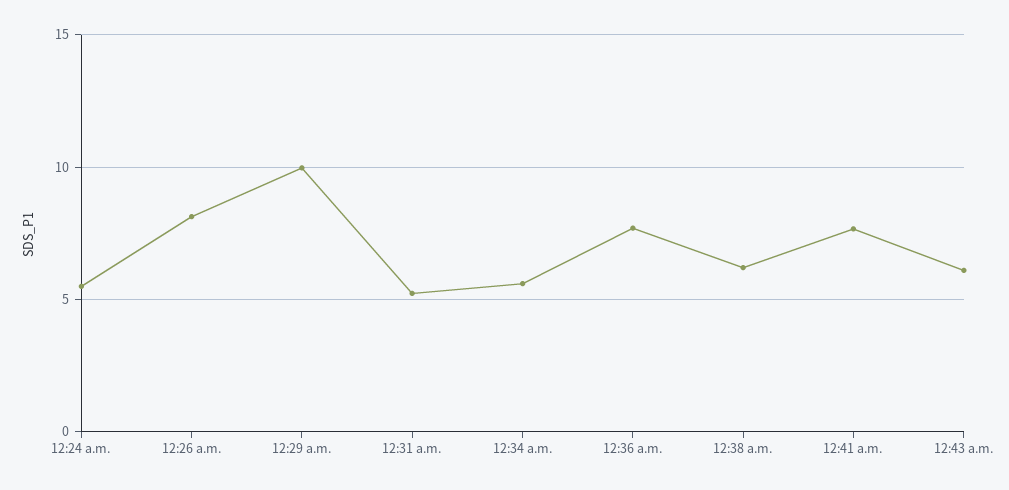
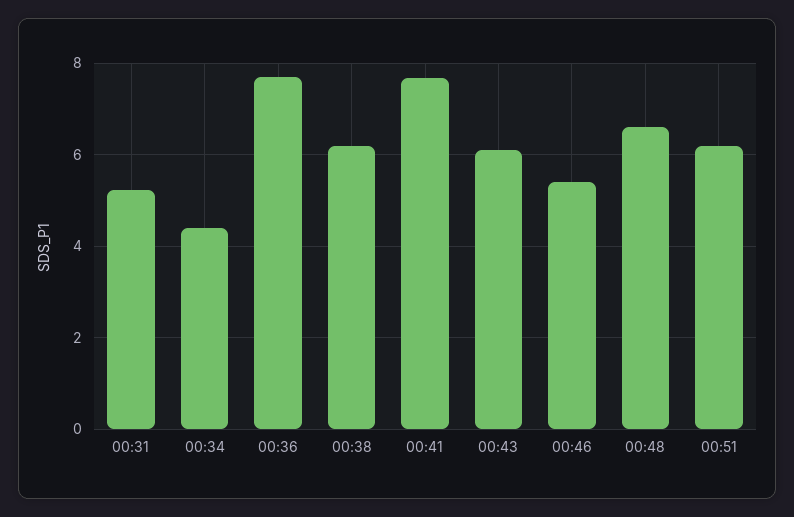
12:24 a.m.: 5.5 -> none
12:26 a.m.: 8 -> none
12:29 a.m.: 10 -> none
12:34 a.m.: 5.5 -> 4.4
00:46: none -> 5.4
00:48: none -> 6.6
00:51: none -> 6.2

